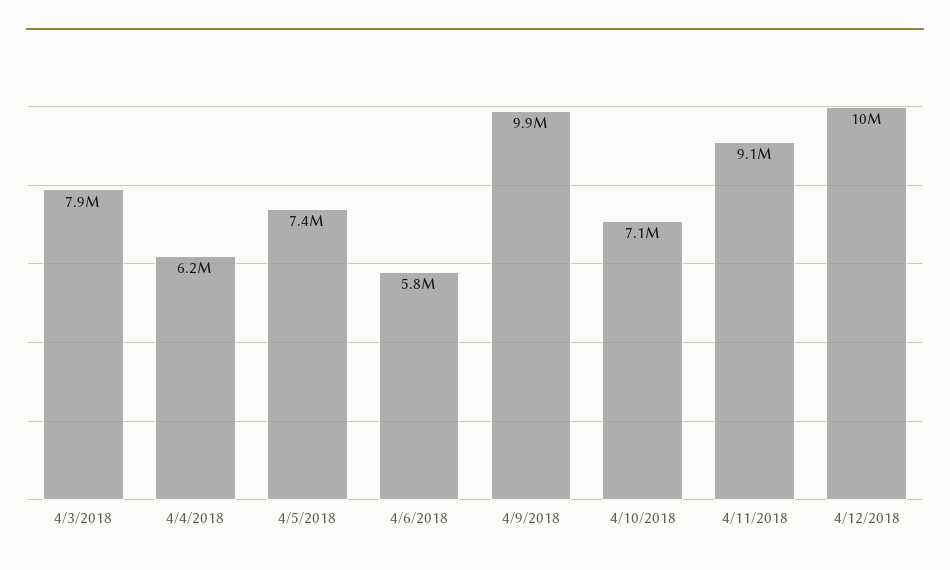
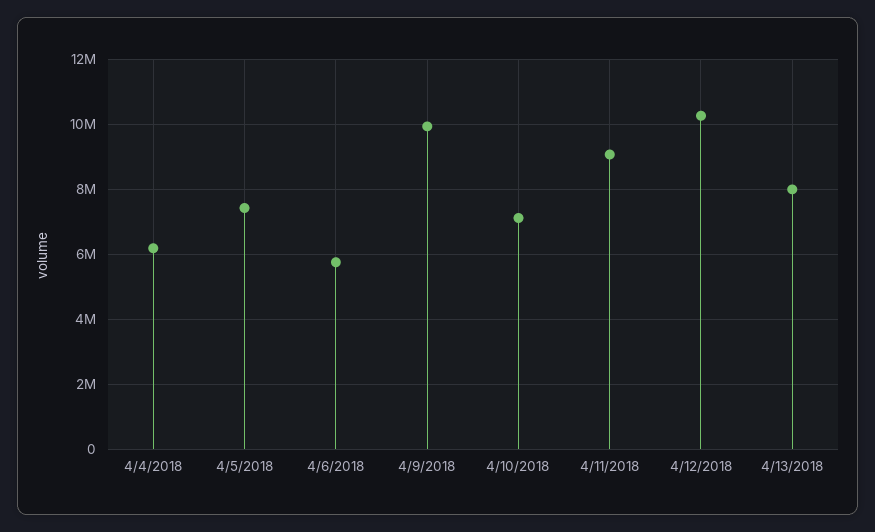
4/3/2018: 7900000 -> none
4/13/2018: none -> 8000000

